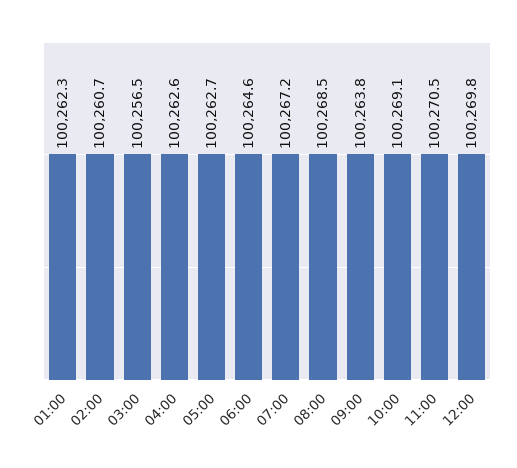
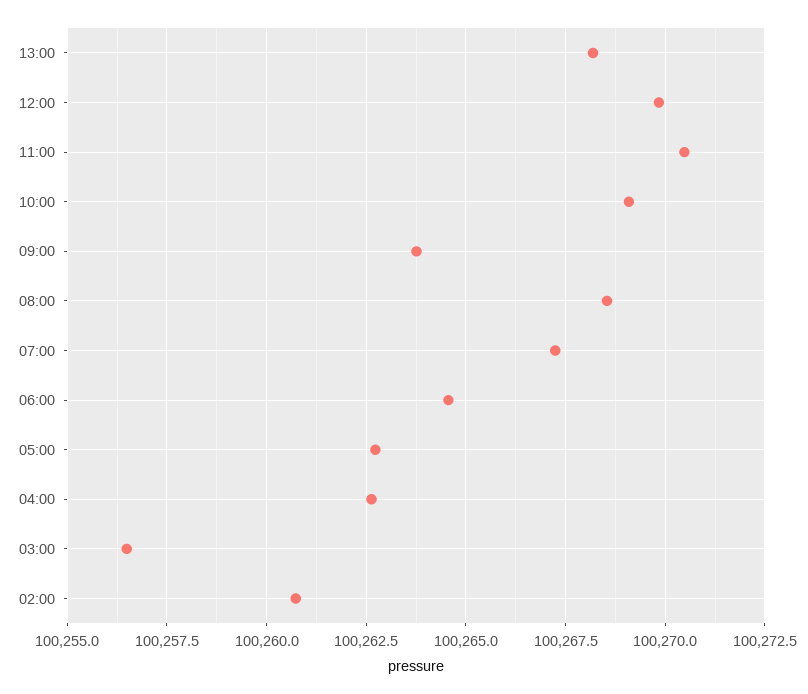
01:00: 100262.3 -> none
13:00: none -> 100268.25

